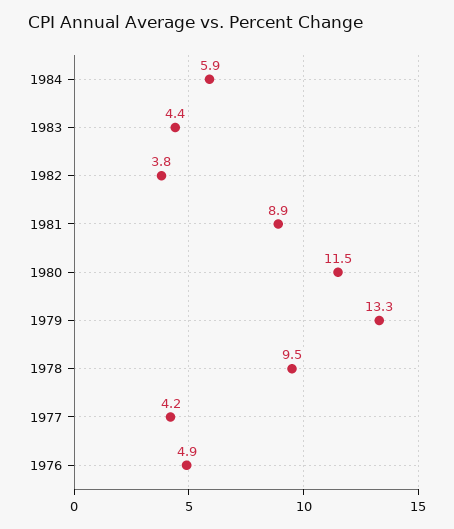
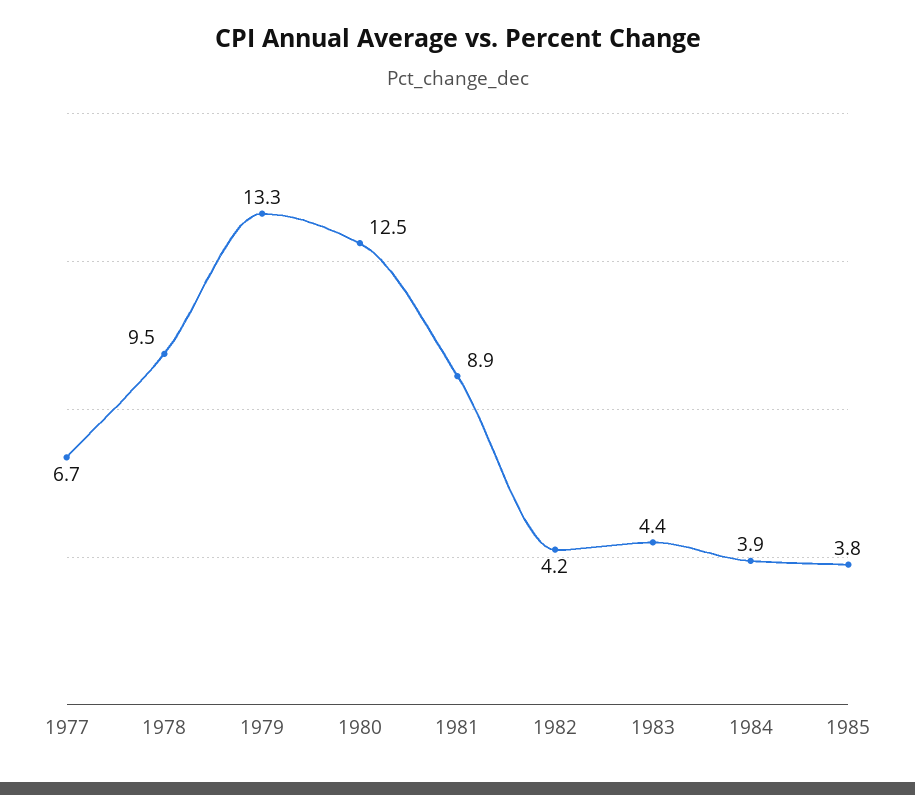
1984: 5.9 -> 3.9
1982: 3.8 -> 4.2
1980: 11.5 -> 12.5
1977: 4.2 -> 6.7
1976: 4.9 -> none
1985: none -> 3.8

